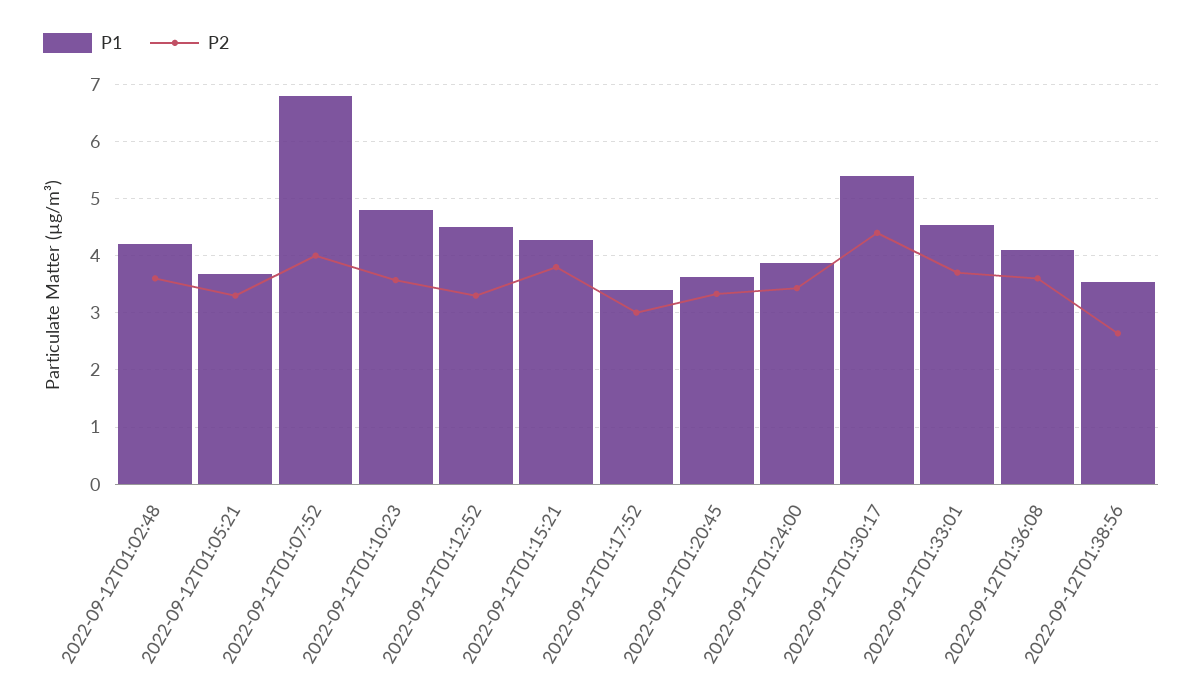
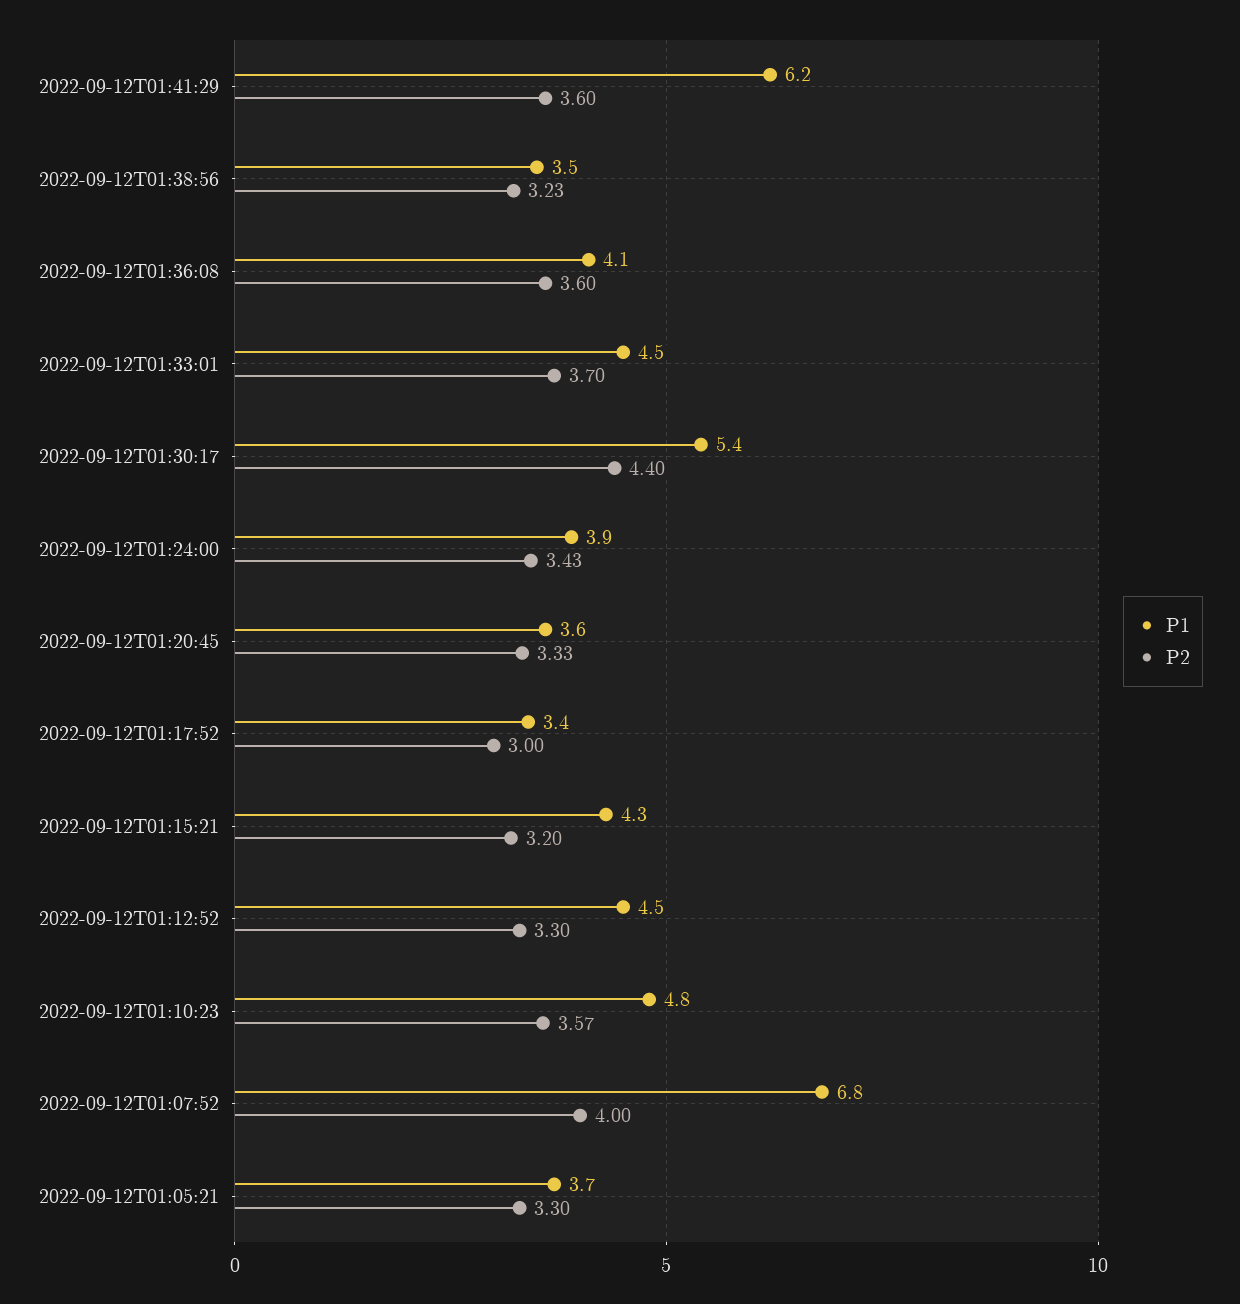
P1, 2022-09-12T01:02:48: 4.2 -> none
P2, 2022-09-12T01:02:48: 3.6 -> none
P2, 2022-09-12T01:15:21: 3.8 -> 3.2
P2, 2022-09-12T01:38:56: 2.6 -> 3.23
P1, 2022-09-12T01:41:29: none -> 6.2
P2, 2022-09-12T01:41:29: none -> 3.6

